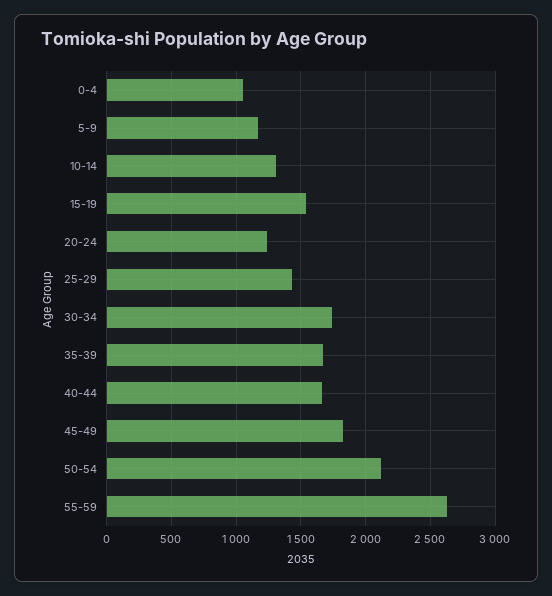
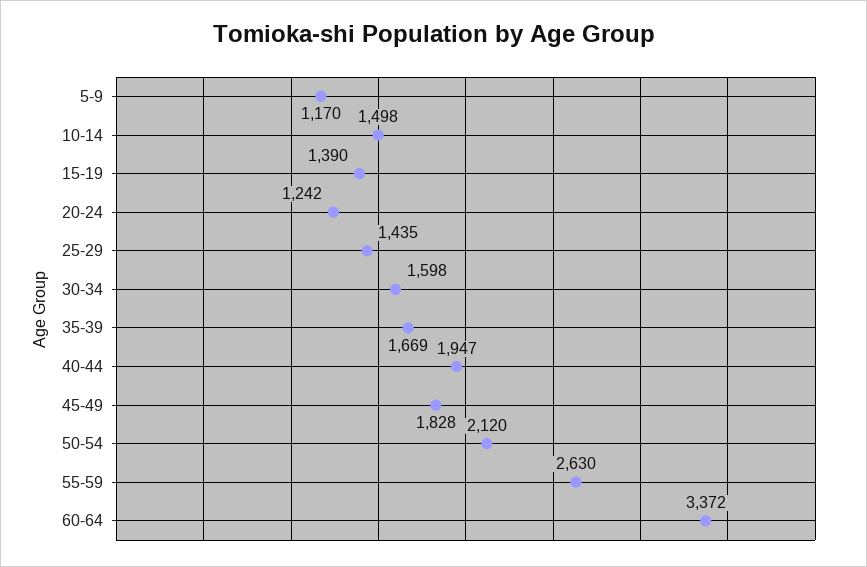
0-4: 1050 -> none
10-14: 1300 -> 1498
15-19: 1550 -> 1390
30-34: 1750 -> 1598
40-44: 1650 -> 1947
60-64: none -> 3372

